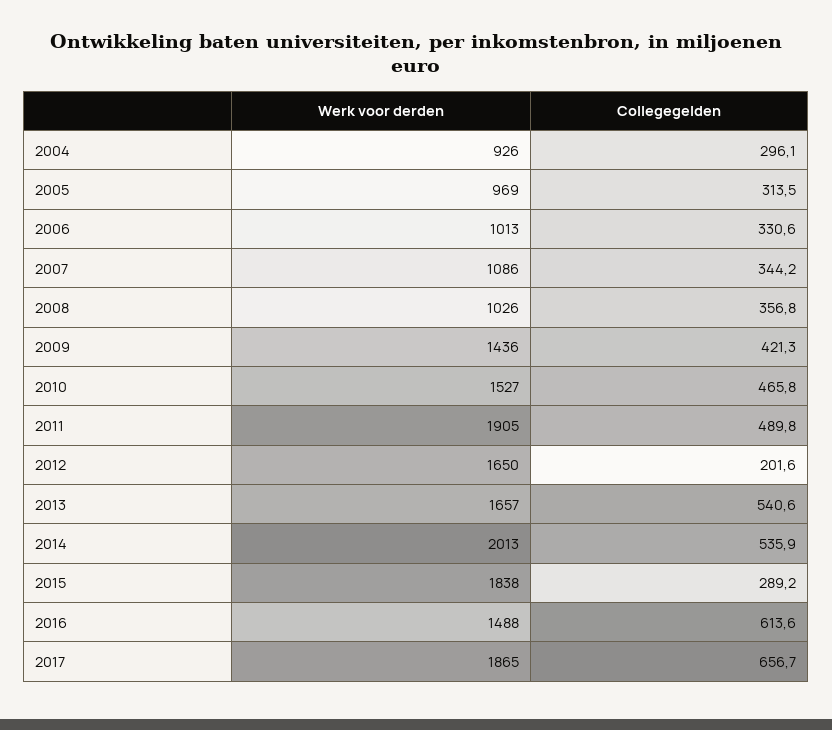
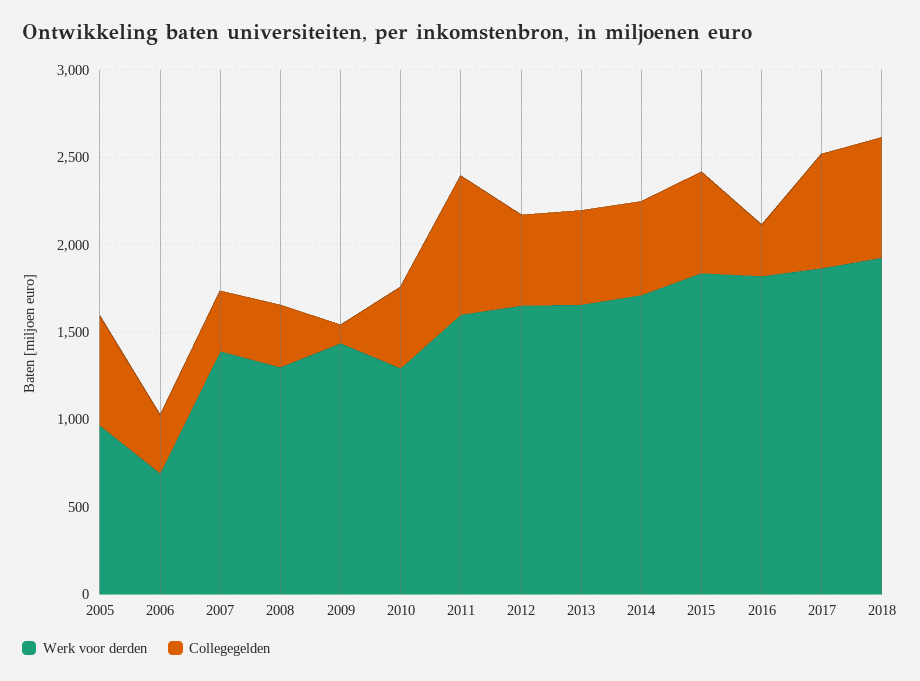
Werk voor derden, 2004: 926 -> none
Collegegelden, 2004: 296.1 -> none
Collegegelden, 2005: 313.5 -> 600
Werk voor derden, 2006: 1013 -> 700
Werk voor derden, 2007: 1086 -> 1400
Werk voor derden, 2008: 1026 -> 1300
Collegegelden, 2009: 421.3 -> 100
Werk voor derden, 2010: 1527 -> 1300
Werk voor derden, 2011: 1905 -> 1600
Collegegelden, 2011: 489.8 -> 800
Collegegelden, 2012: 201.6 -> 500
Werk voor derden, 2014: 2013 -> 1700
Collegegelden, 2015: 289.2 -> 600
Werk voor derden, 2016: 1488 -> 1800
Collegegelden, 2016: 613.6 -> 300
Werk voor derden, 2018: none -> 1900
Collegegelden, 2018: none -> 700

